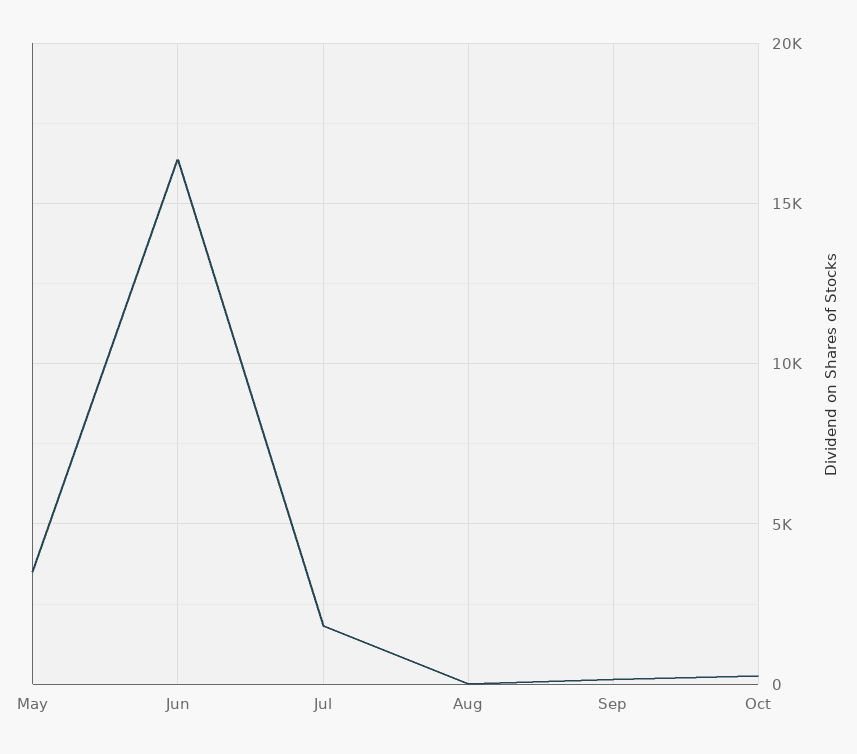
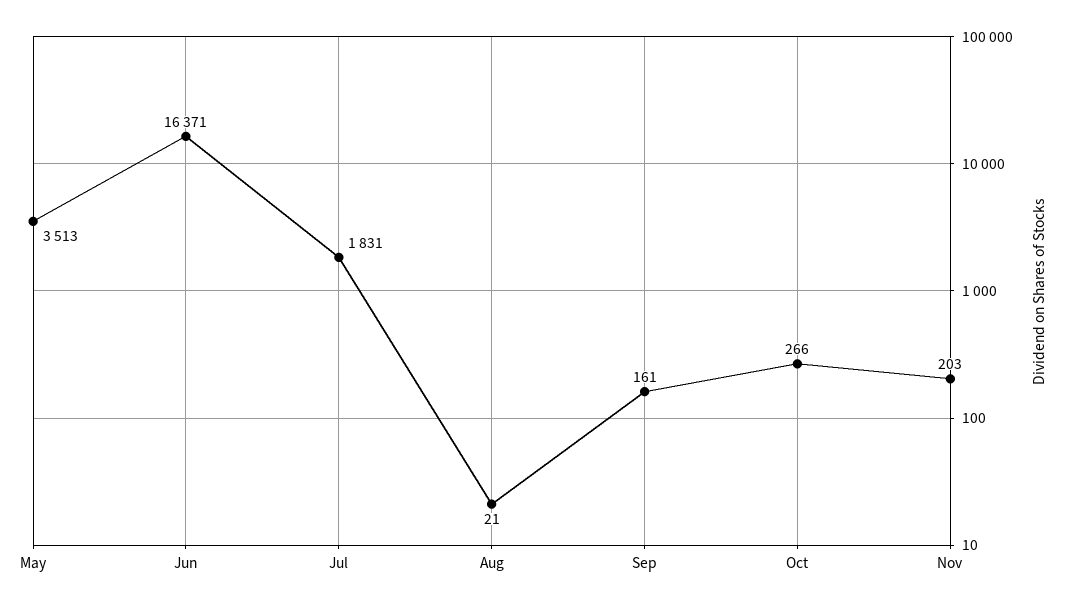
Nov: none -> 203

